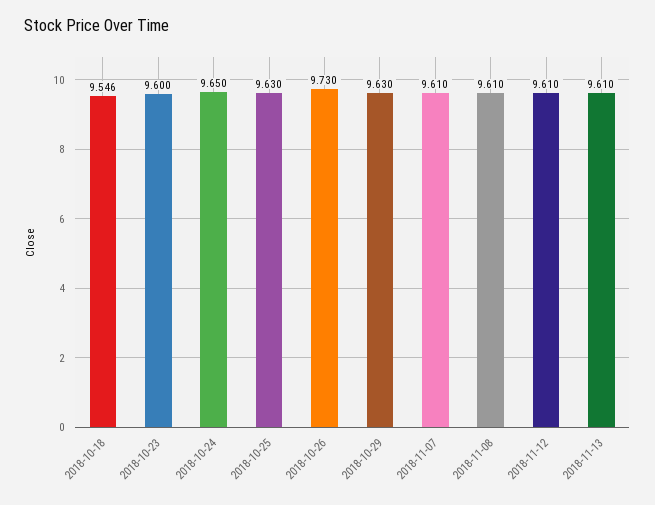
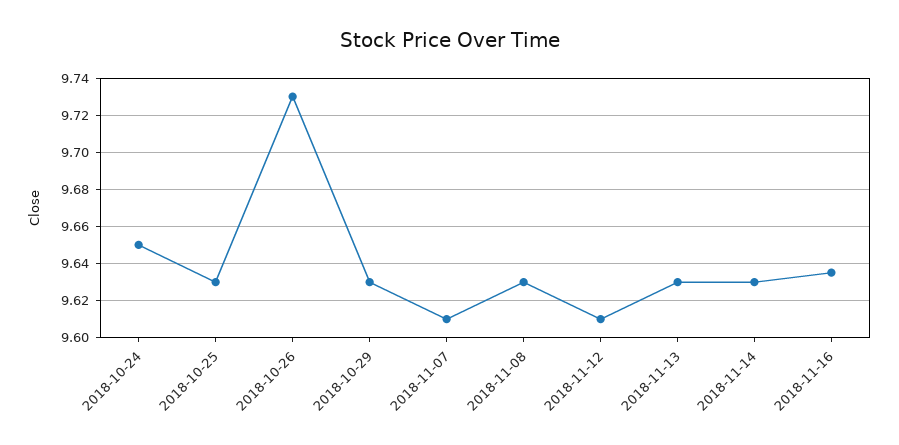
2018-10-18: 9.546 -> none
2018-10-23: 9.6 -> none
2018-11-08: 9.61 -> 9.63
2018-11-13: 9.61 -> 9.63
2018-11-14: none -> 9.63
2018-11-16: none -> 9.635

